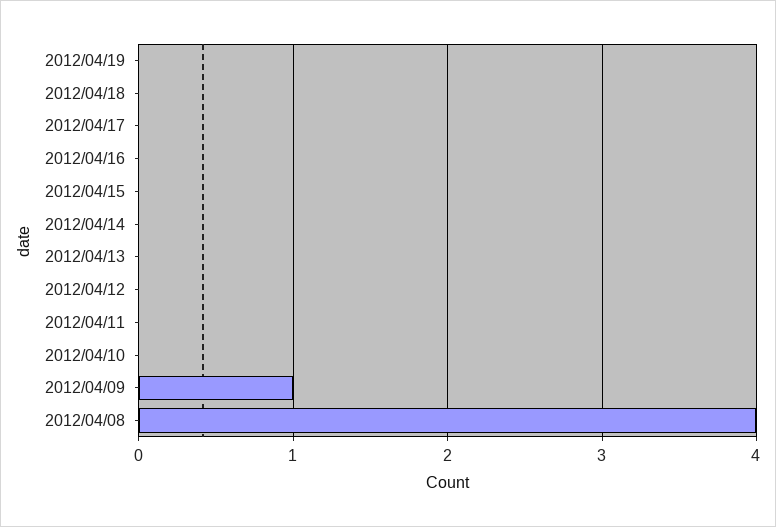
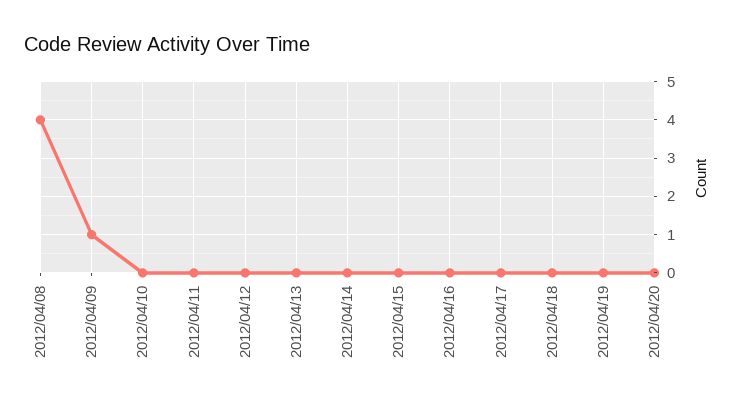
2012/04/20: none -> 0

